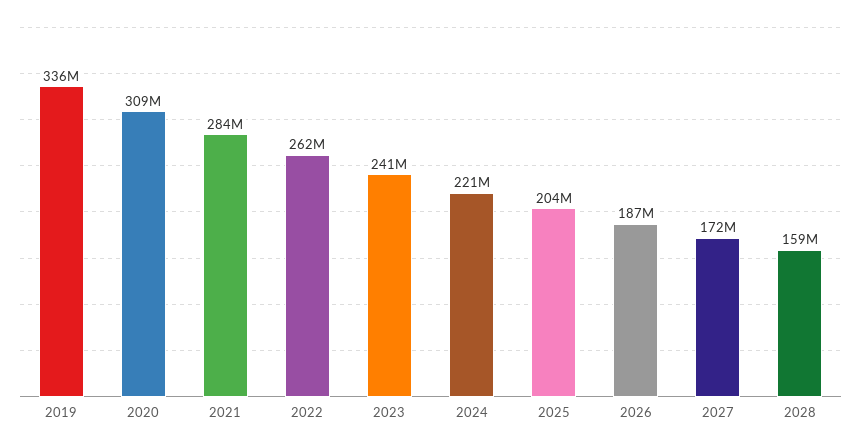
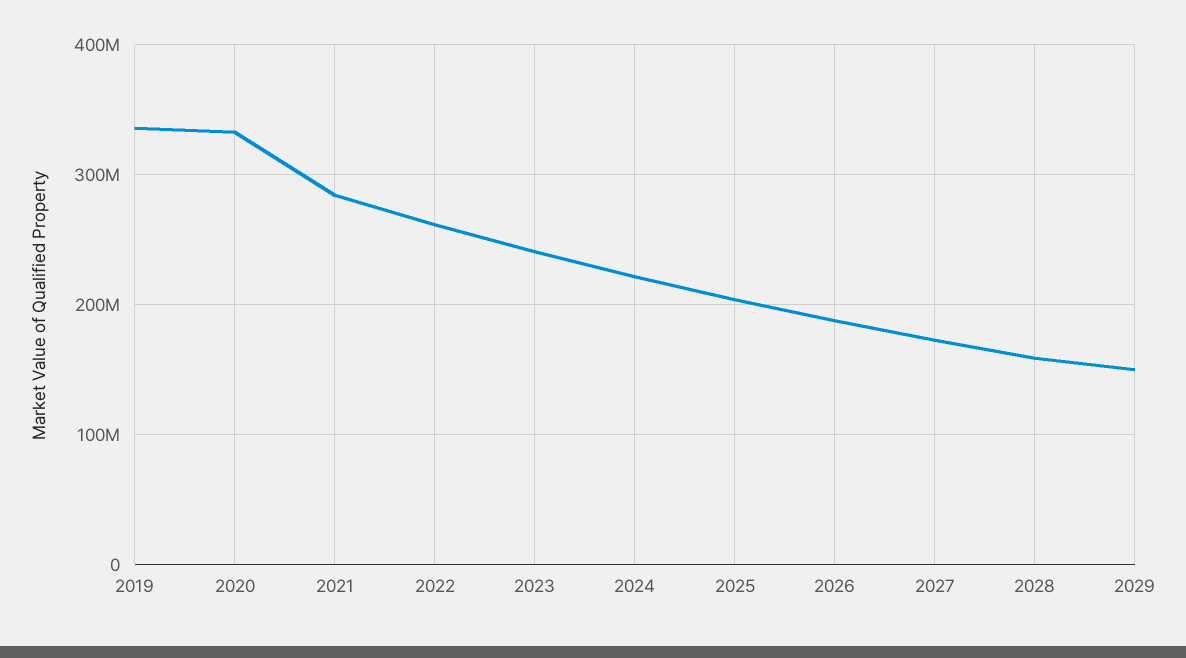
2020: 309000000 -> 330000000
2029: none -> 150000000

